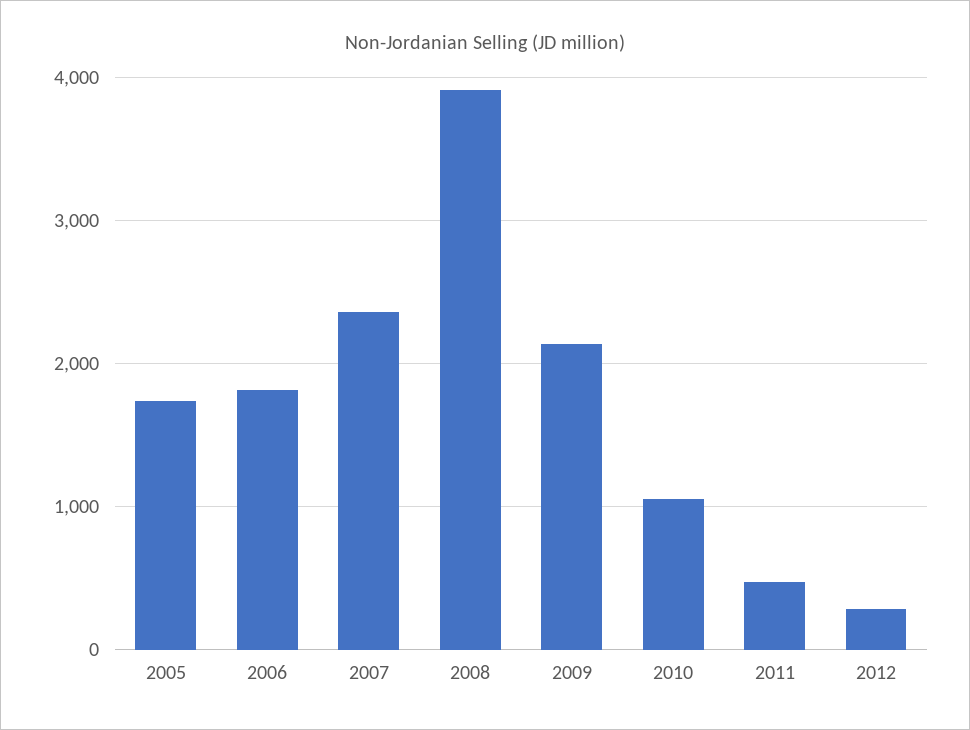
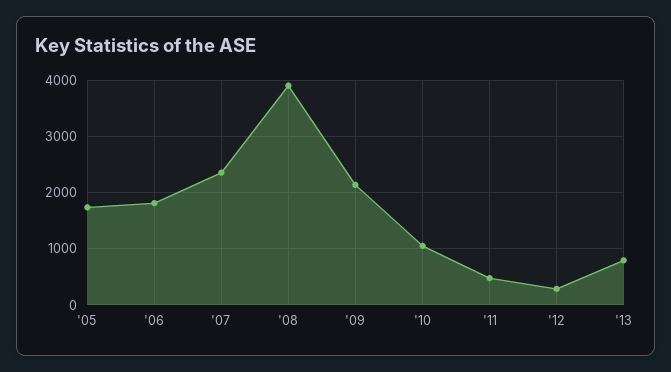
'13: none -> 800

